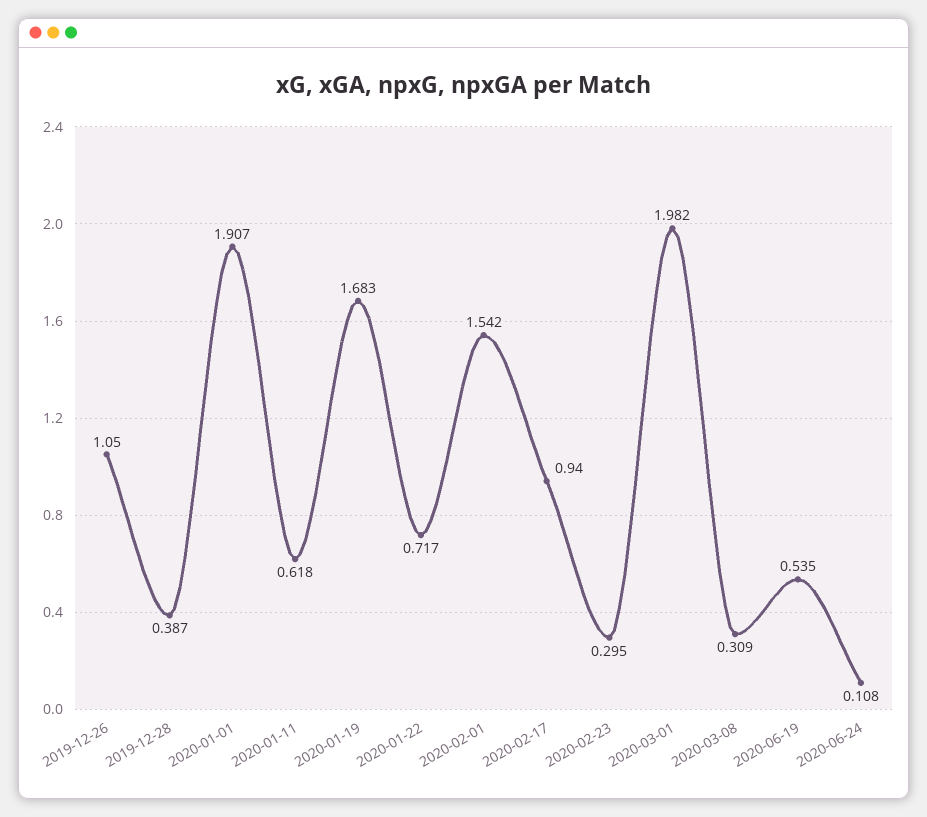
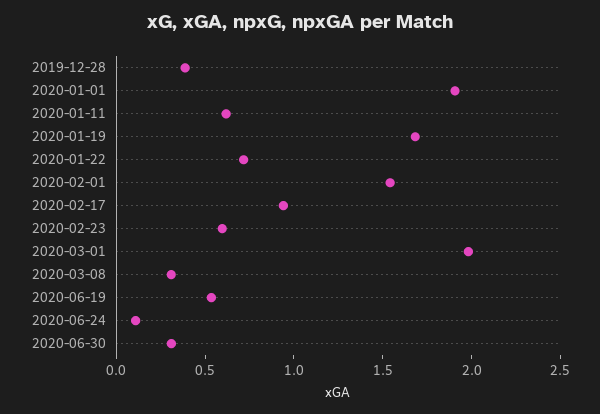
2019-12-26: 1.05 -> none
2020-02-23: 0.295 -> 0.6
2020-06-30: none -> 0.3

